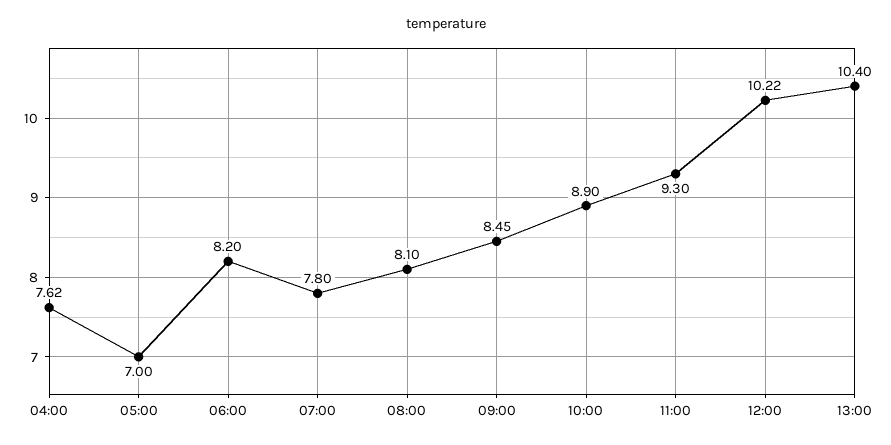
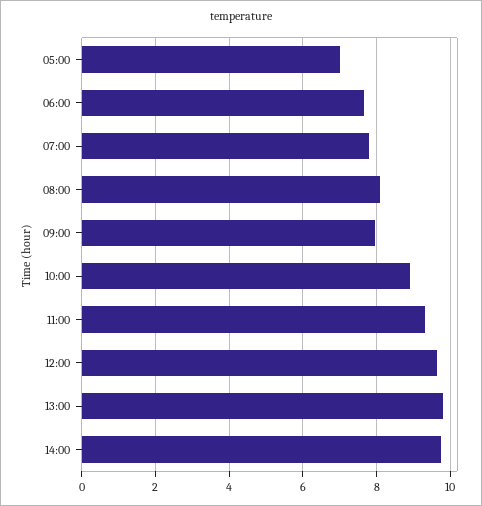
04:00: 7.62 -> none
06:00: 8.2 -> 7.6
09:00: 8.45 -> 8
12:00: 10.22 -> 9.6
13:00: 10.4 -> 9.8
14:00: none -> 9.8

